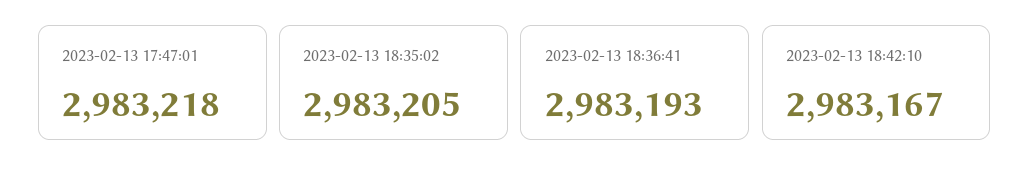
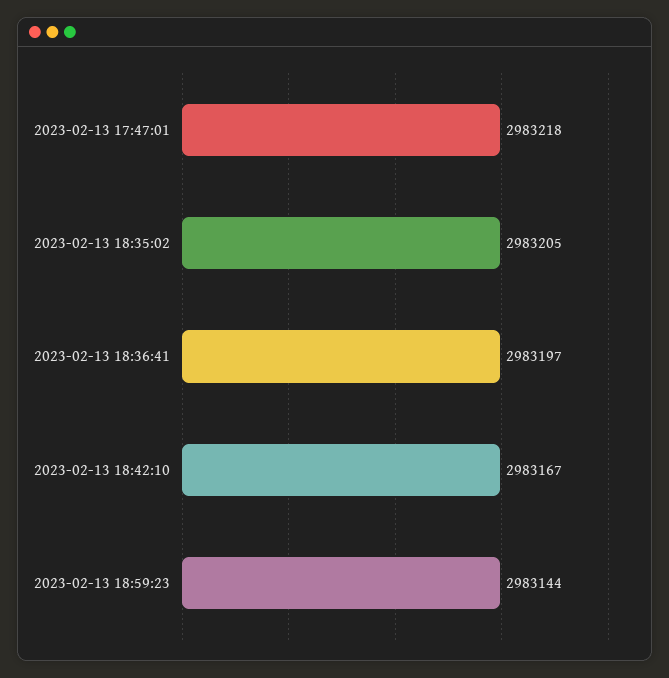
2023-02-13 18:36:41: 2983193 -> 2983197
2023-02-13 18:59:23: none -> 2983144

